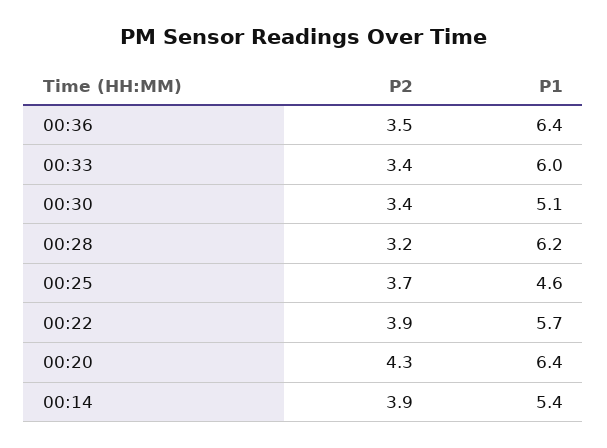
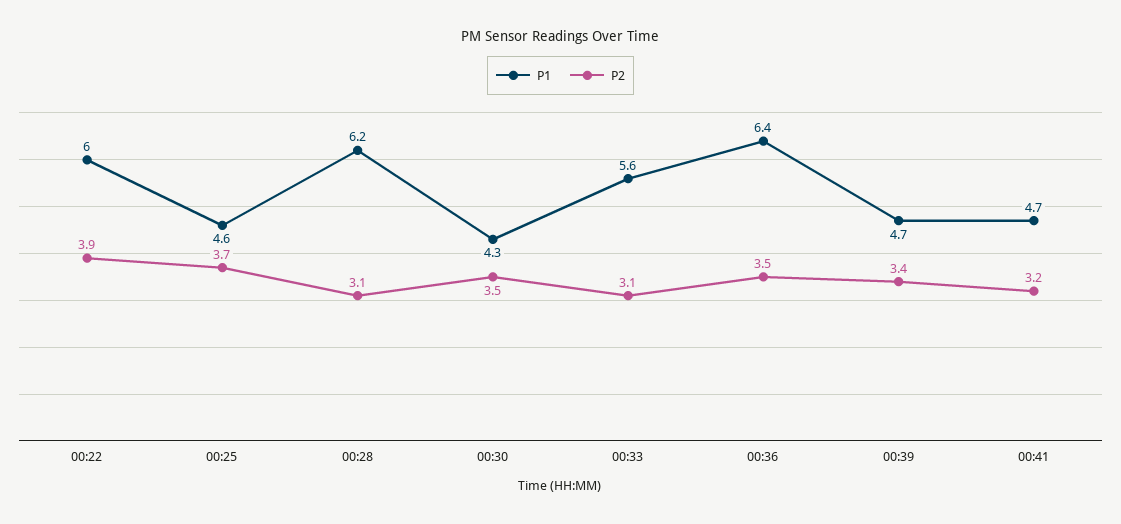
P2, 00:33: 3.4 -> 3.1
P1, 00:33: 6 -> 5.6
P2, 00:30: 3.4 -> 3.5
P1, 00:30: 5.1 -> 4.3
P2, 00:28: 3.2 -> 3.1
P1, 00:22: 5.7 -> 6
P2, 00:20: 4.3 -> none
P1, 00:20: 6.4 -> none
P2, 00:14: 3.9 -> none
P1, 00:14: 5.4 -> none
P1, 00:39: none -> 4.7
P2, 00:39: none -> 3.4
P1, 00:41: none -> 4.7
P2, 00:41: none -> 3.2

